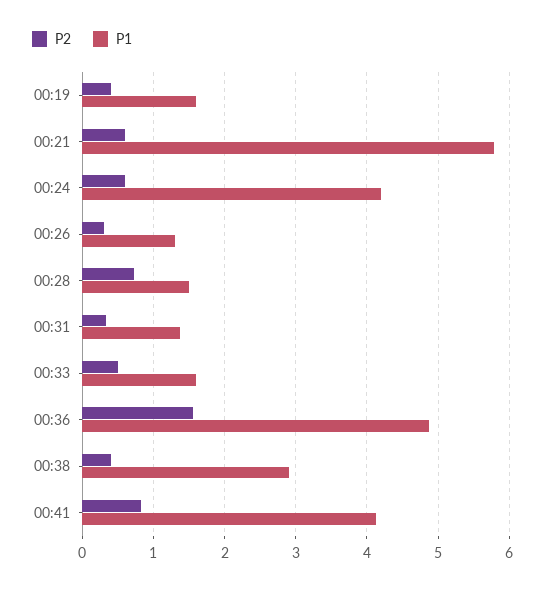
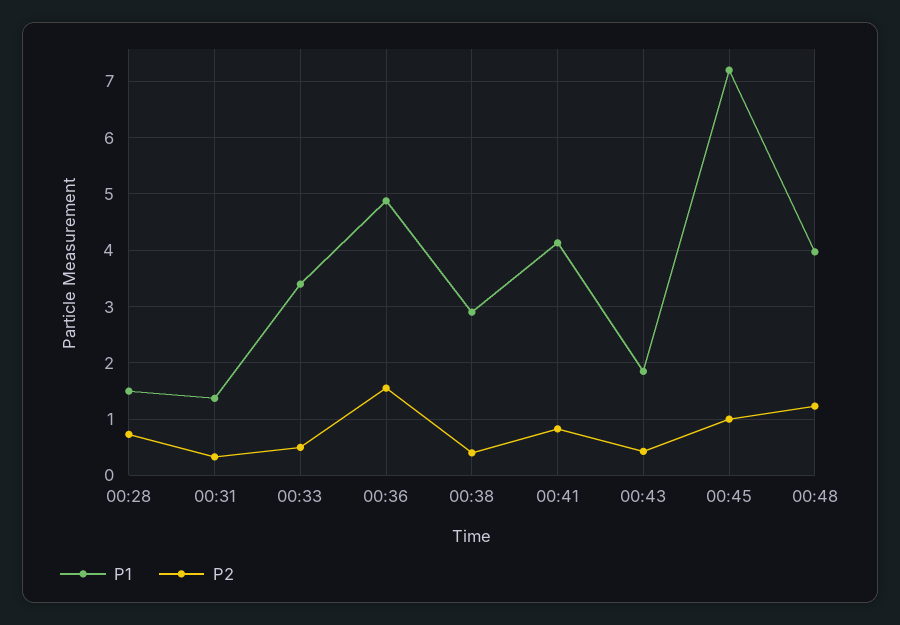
P2, 00:19: 0.4 -> none
P1, 00:19: 1.6 -> none
P2, 00:21: 0.6 -> none
P1, 00:21: 5.8 -> none
P2, 00:24: 0.6 -> none
P1, 00:24: 4.2 -> none
P2, 00:26: 0.3 -> none
P1, 00:26: 1.3 -> none
P1, 00:33: 1.6 -> 3.4
P1, 00:43: none -> 1.8
P2, 00:43: none -> 0.4
P1, 00:45: none -> 7.2
P2, 00:45: none -> 1
P1, 00:48: none -> 4
P2, 00:48: none -> 1.2

